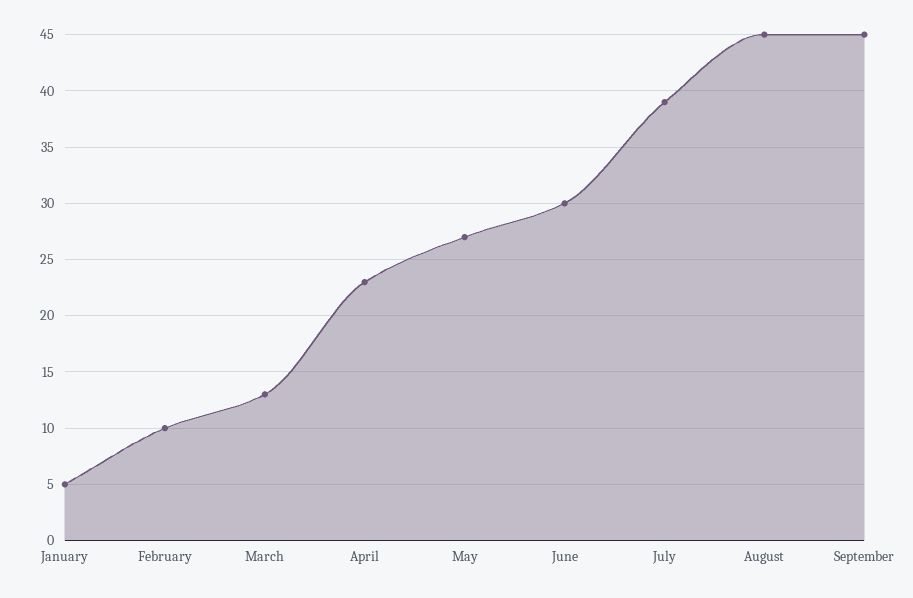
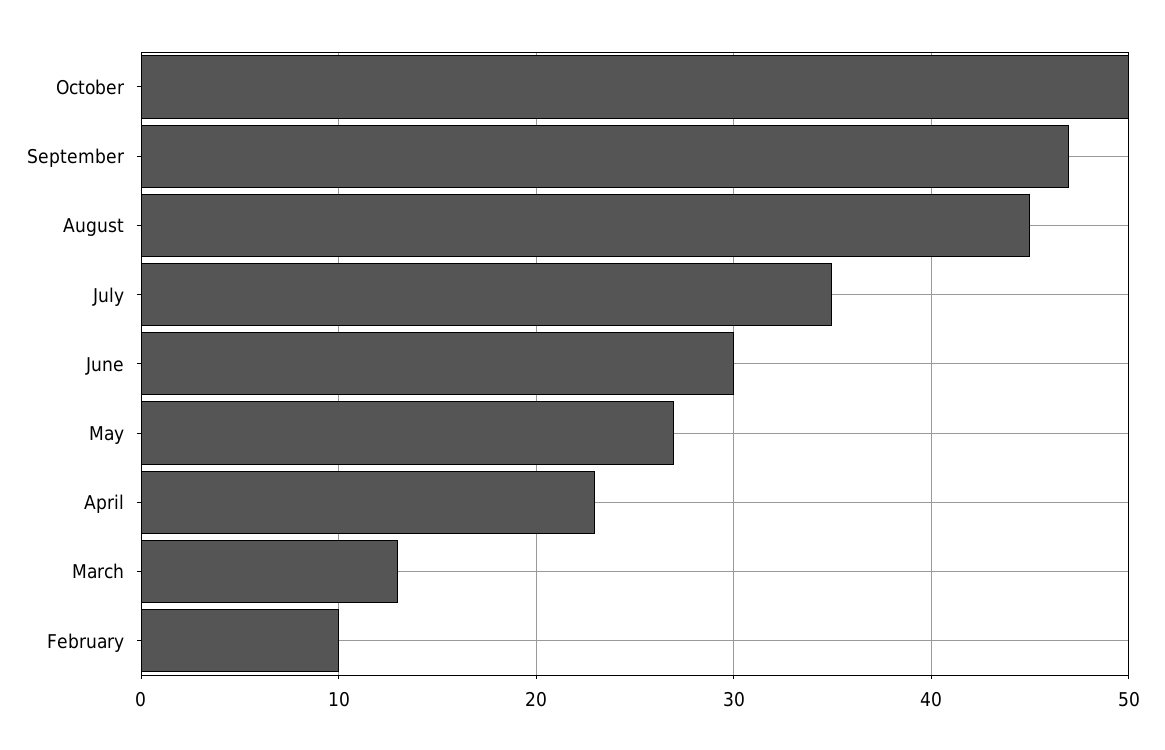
January: 5 -> none
July: 39 -> 35
September: 45 -> 47
October: none -> 50

